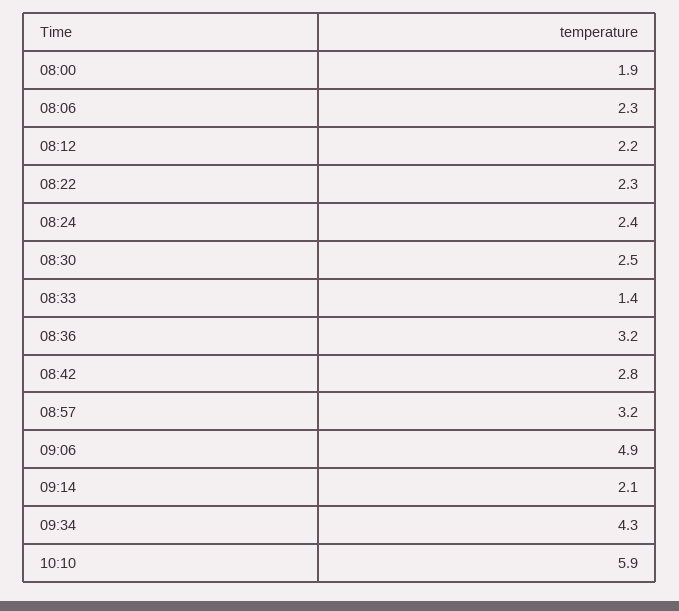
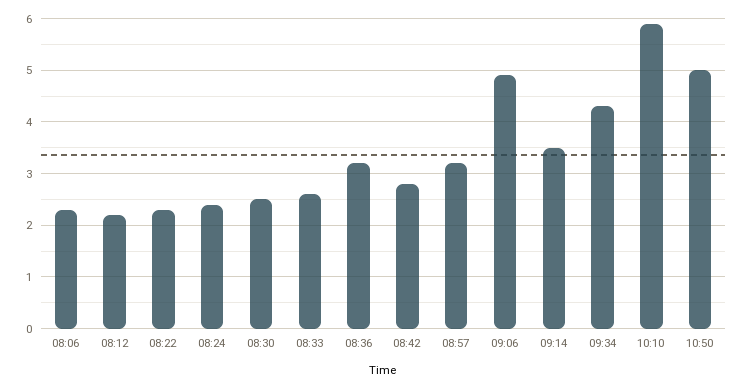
08:00: 1.9 -> none
08:33: 1.4 -> 2.5
09:14: 2.1 -> 3.5
10:50: none -> 5

